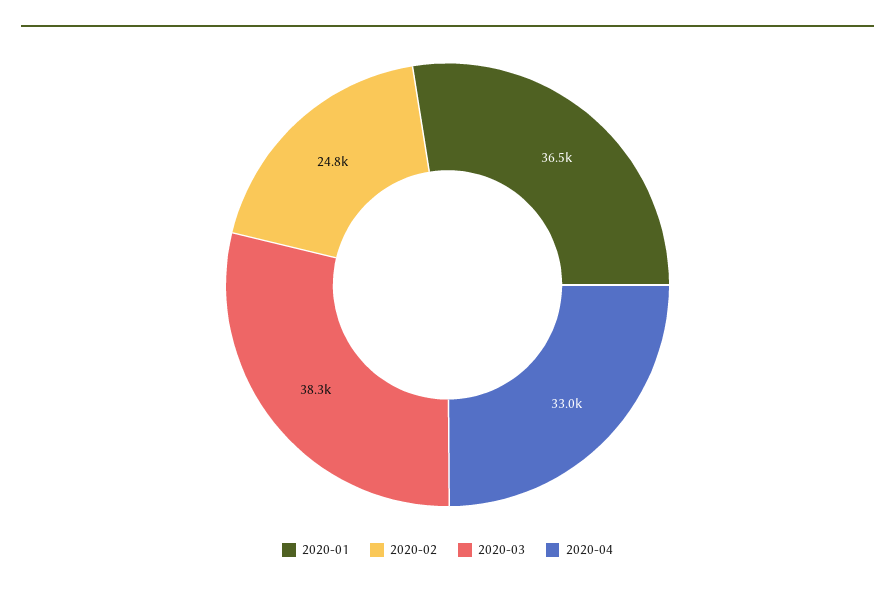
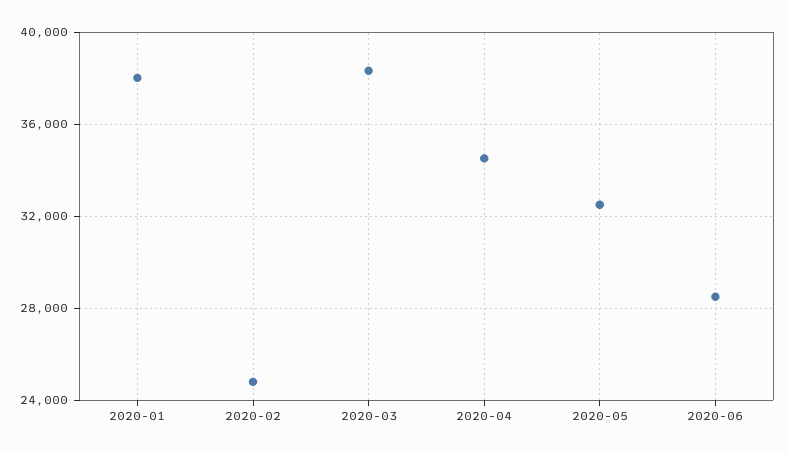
2020-01: 36500 -> 38000
2020-04: 33000 -> 34500
2020-05: none -> 32500
2020-06: none -> 28500

